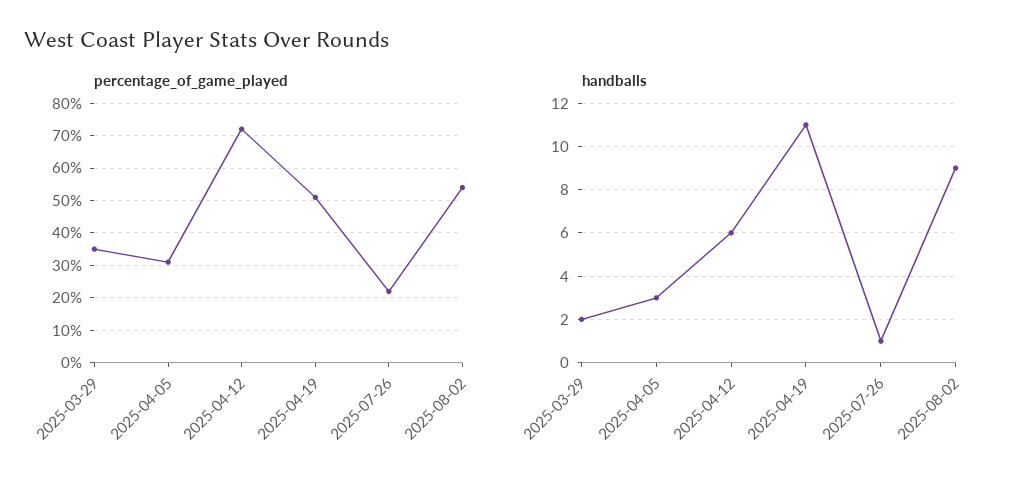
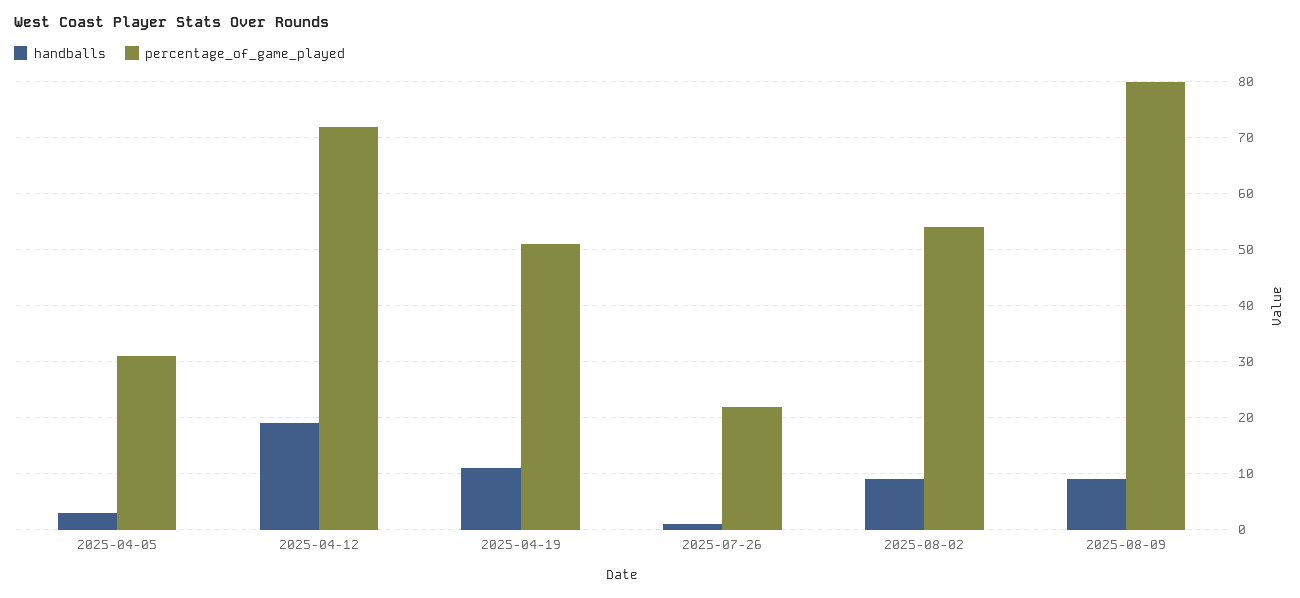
percentage_of_game_played, 2025-03-29: 35 -> none
handballs, 2025-03-29: 2 -> none
handballs, 2025-04-12: 6 -> 20
handballs, 2025-08-09: none -> 10
percentage_of_game_played, 2025-08-09: none -> 80

